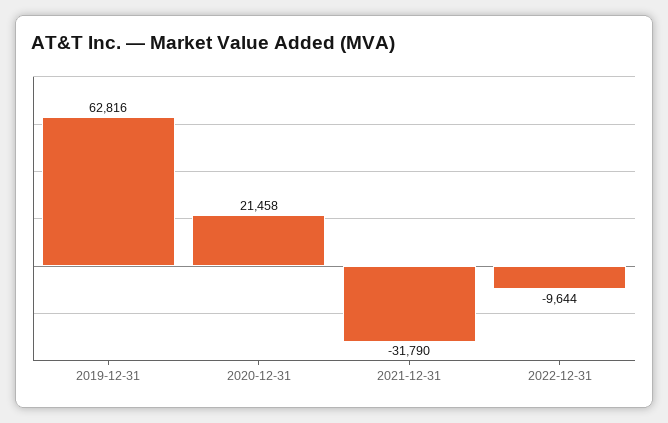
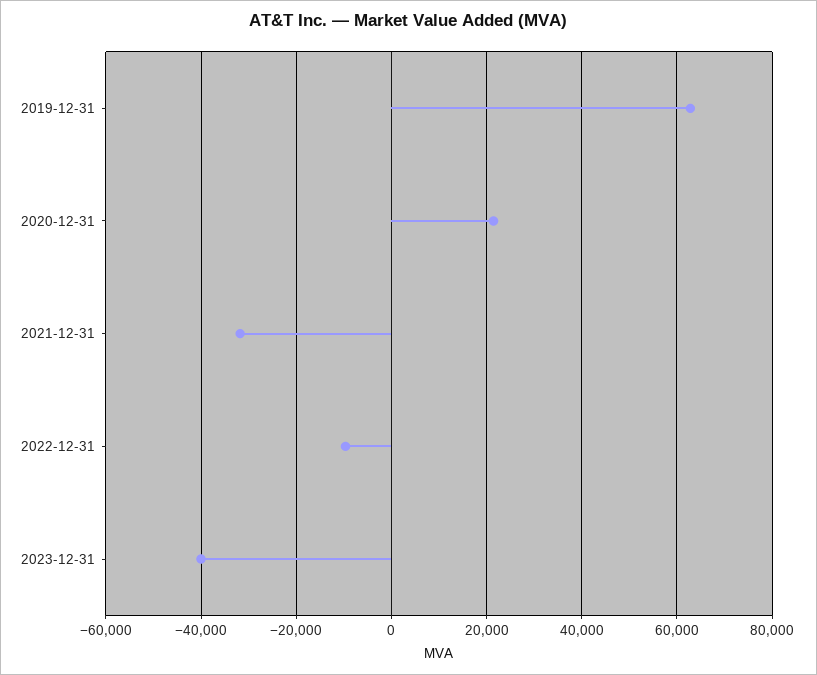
2023-12-31: none -> -40000

